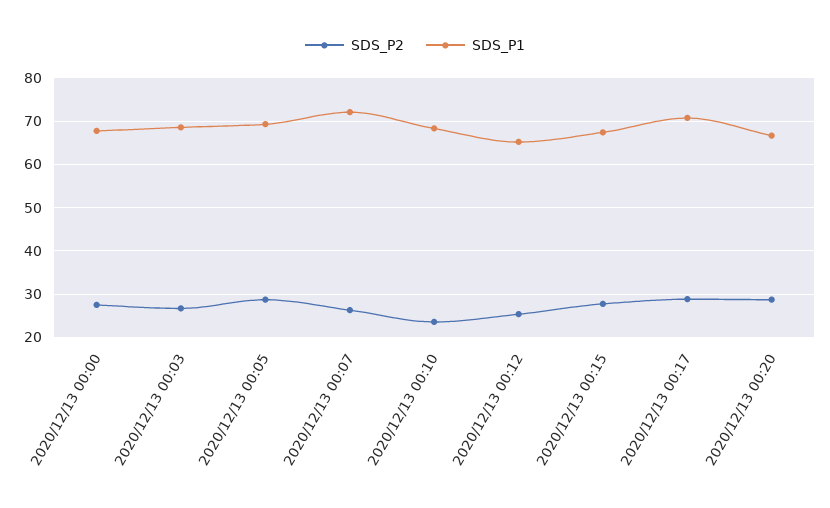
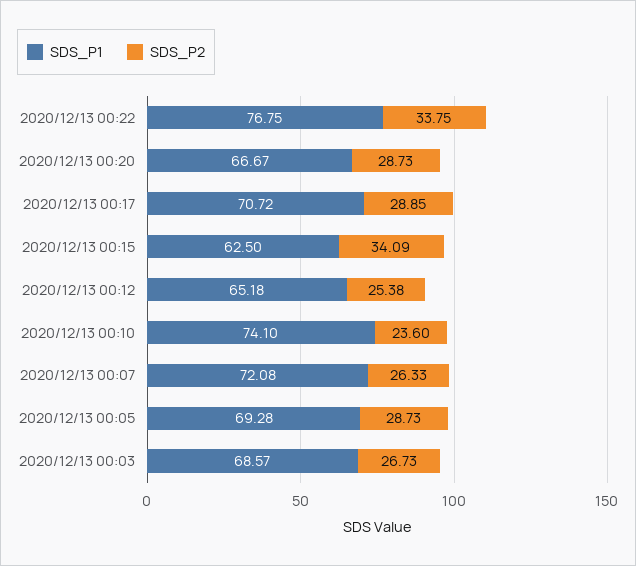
SDS_P2, 2020/12/13 00:00: 28 -> none
SDS_P1, 2020/12/13 00:00: 68 -> none
SDS_P1, 2020/12/13 00:10: 68 -> 74.1
SDS_P2, 2020/12/13 00:15: 28 -> 34.09
SDS_P1, 2020/12/13 00:15: 68 -> 62.5
SDS_P1, 2020/12/13 00:22: none -> 76.75
SDS_P2, 2020/12/13 00:22: none -> 33.75

